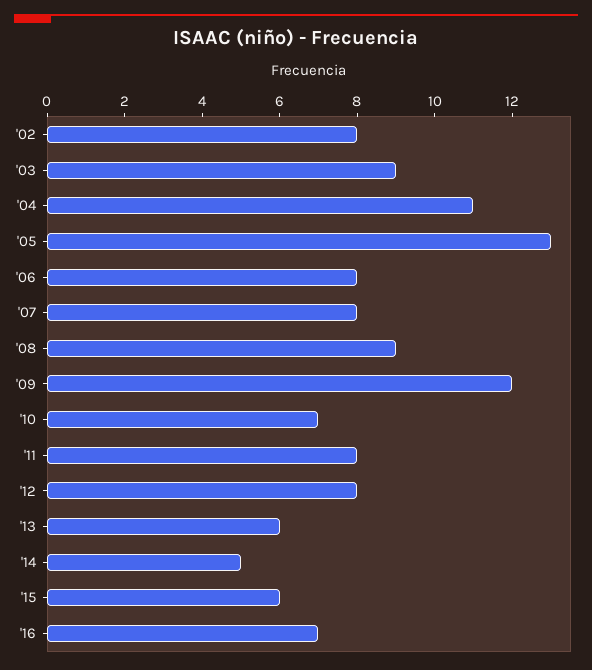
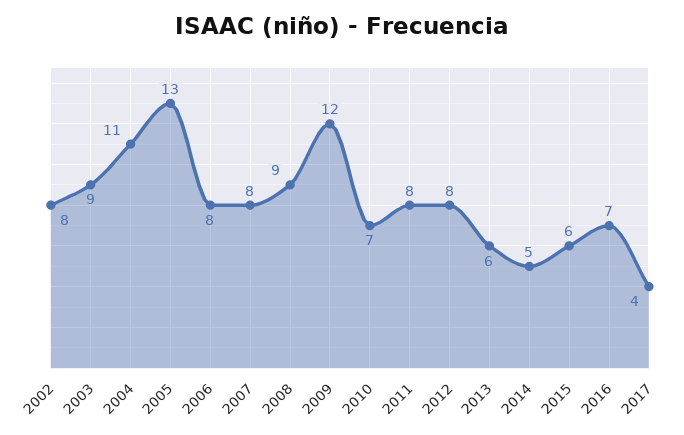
2017: none -> 4

